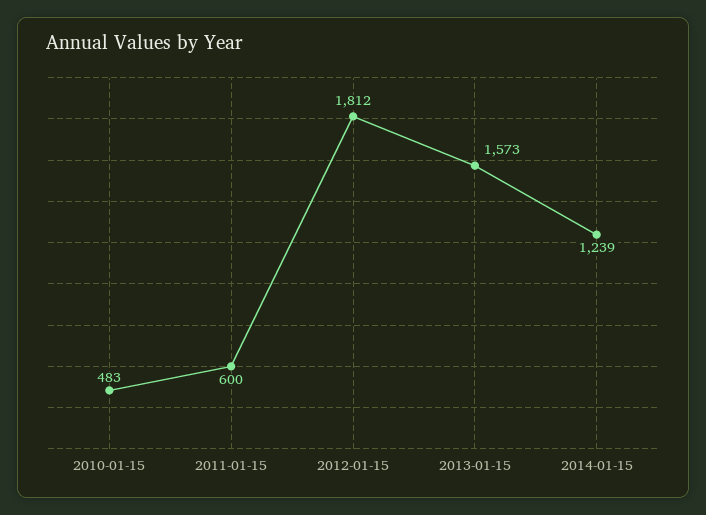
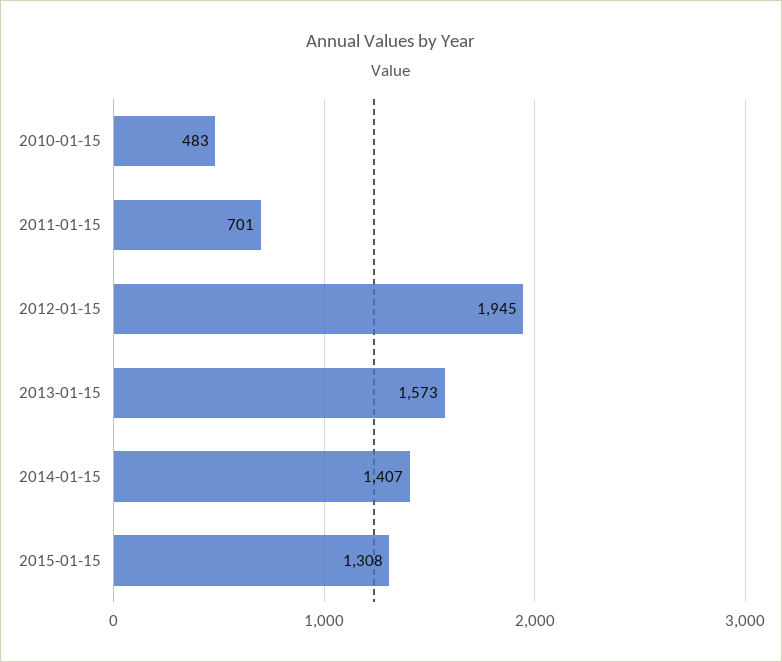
2011-01-15: 600 -> 701
2012-01-15: 1812 -> 1945
2014-01-15: 1239 -> 1407
2015-01-15: none -> 1308

